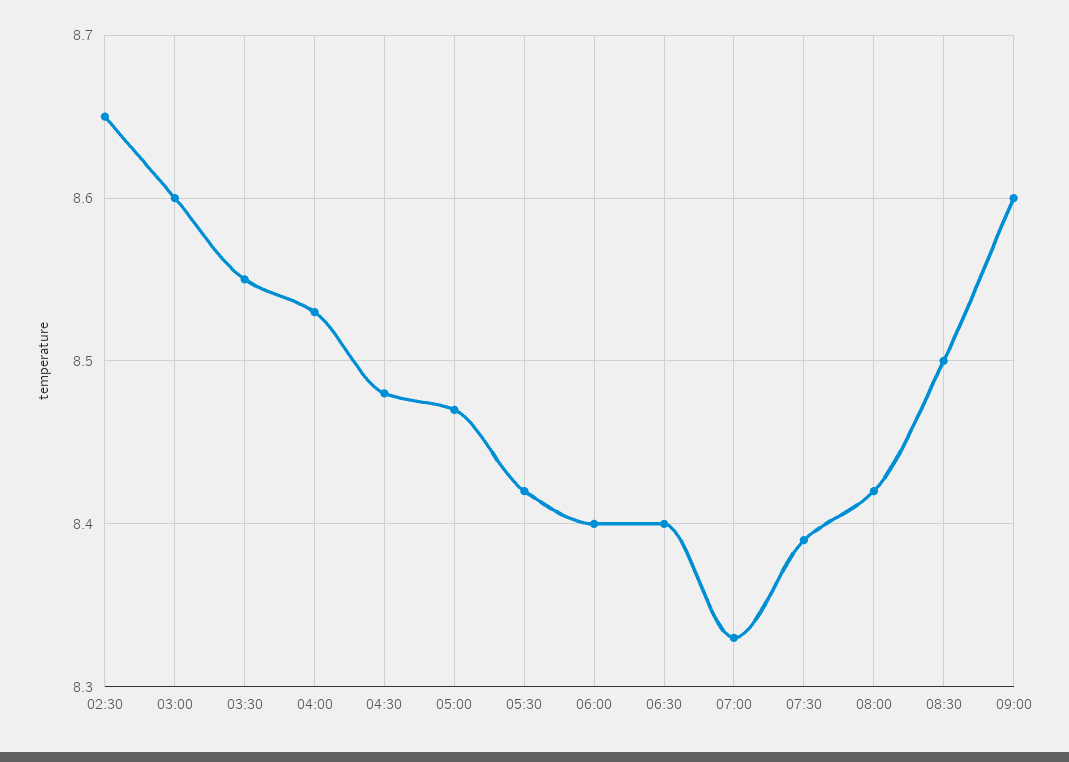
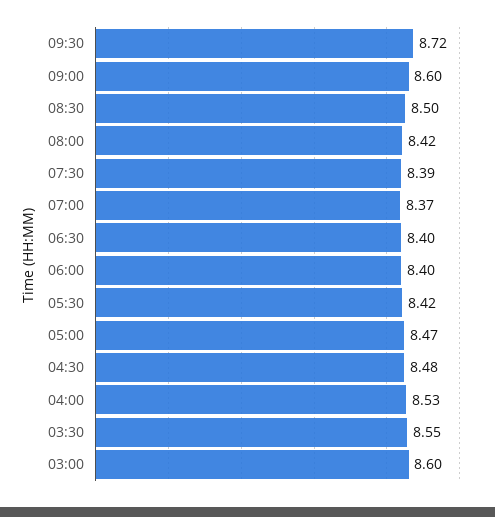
02:30: 8.65 -> none
07:00: 8.33 -> 8.37
09:30: none -> 8.72

